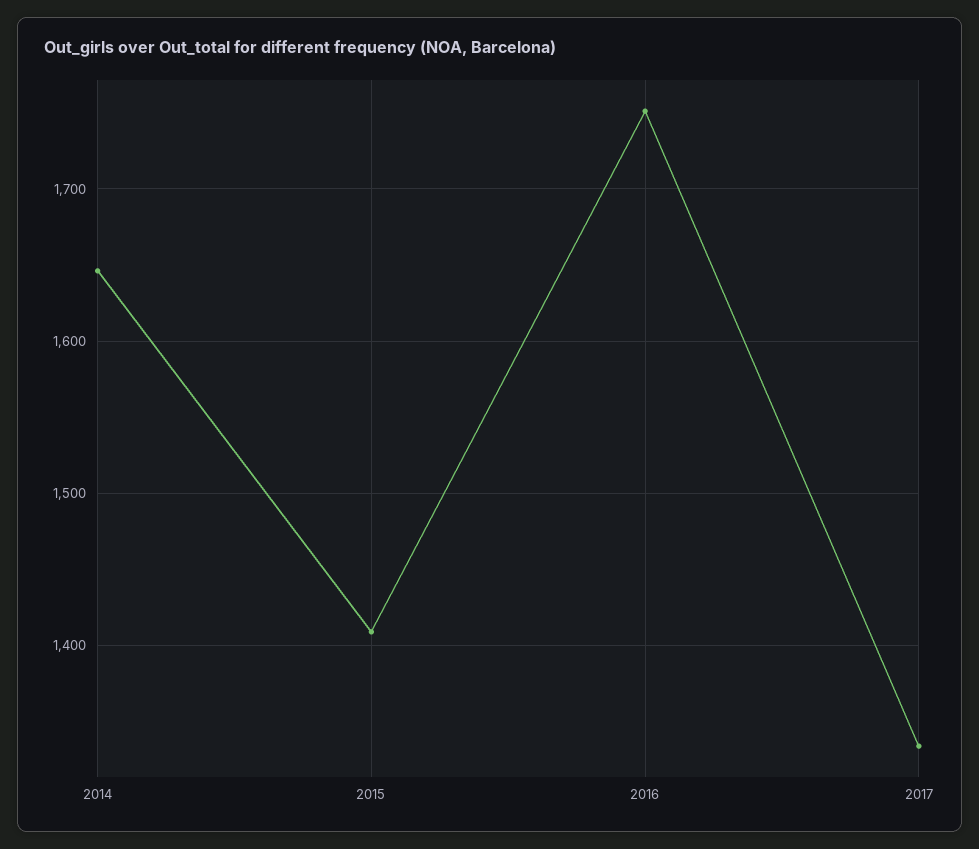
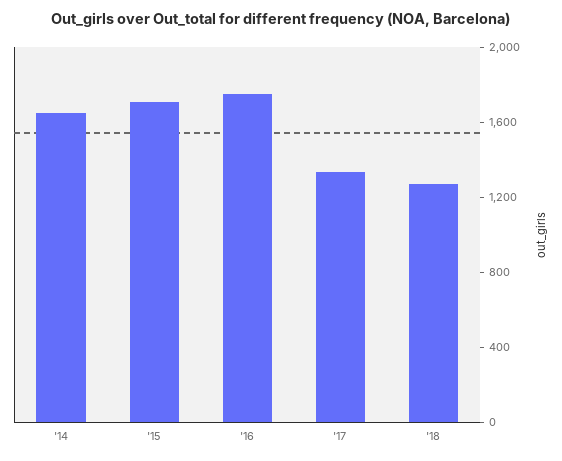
2015: 1410 -> 1700
'18: none -> 1300

